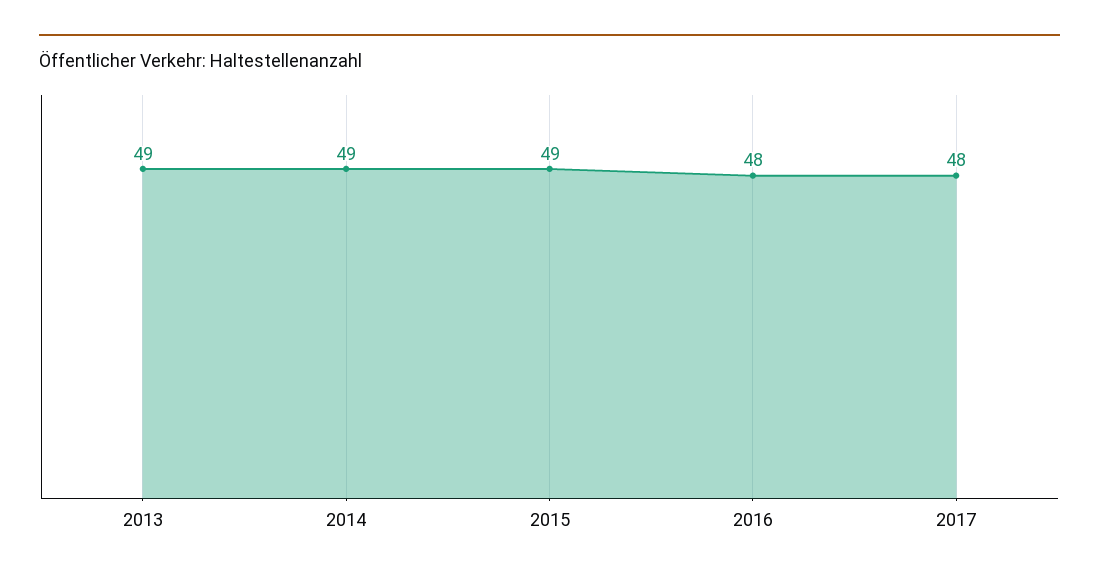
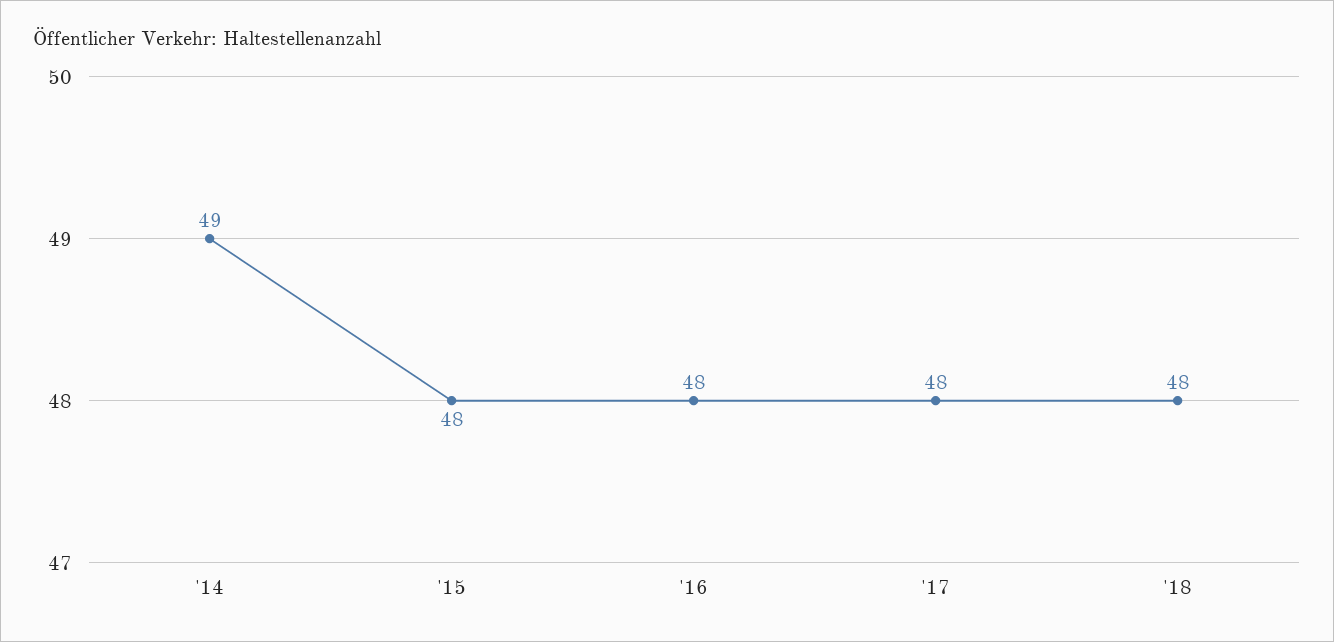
2013: 49 -> none
2015: 49 -> 48
'18: none -> 48

